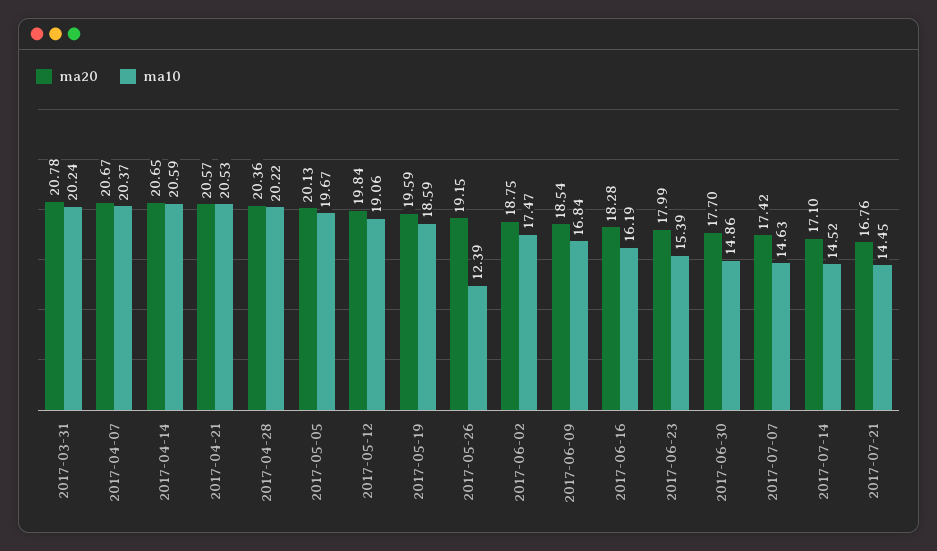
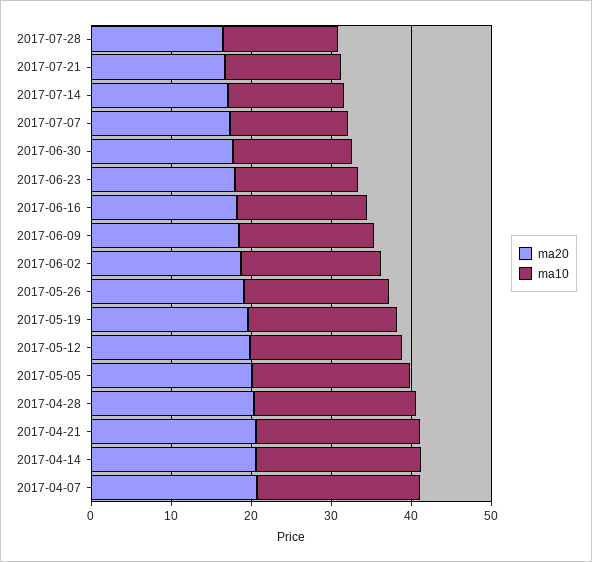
ma20, 2017-03-31: 20.78 -> none
ma10, 2017-03-31: 20.24 -> none
ma10, 2017-05-26: 12.39 -> 18
ma20, 2017-07-28: none -> 16
ma10, 2017-07-28: none -> 14

